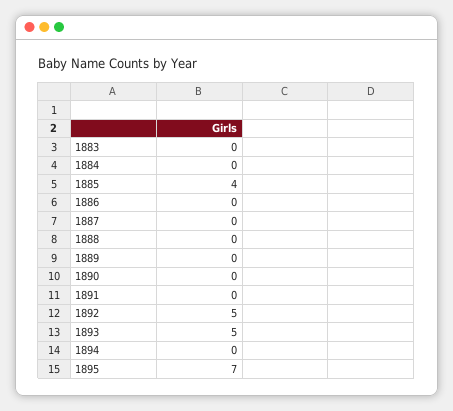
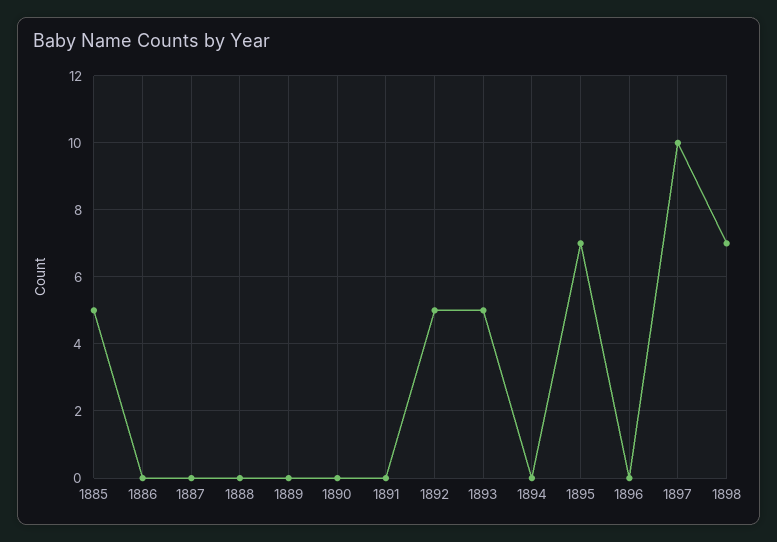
1883: 0 -> none
1884: 0 -> none
1885: 4 -> 5
1896: none -> 0
1897: none -> 10
1898: none -> 7

